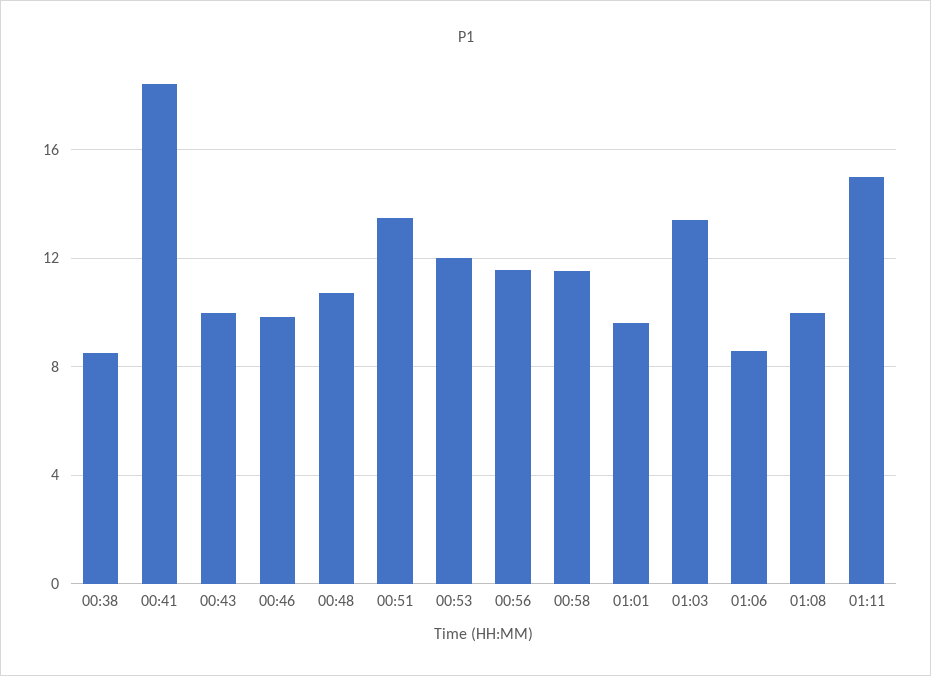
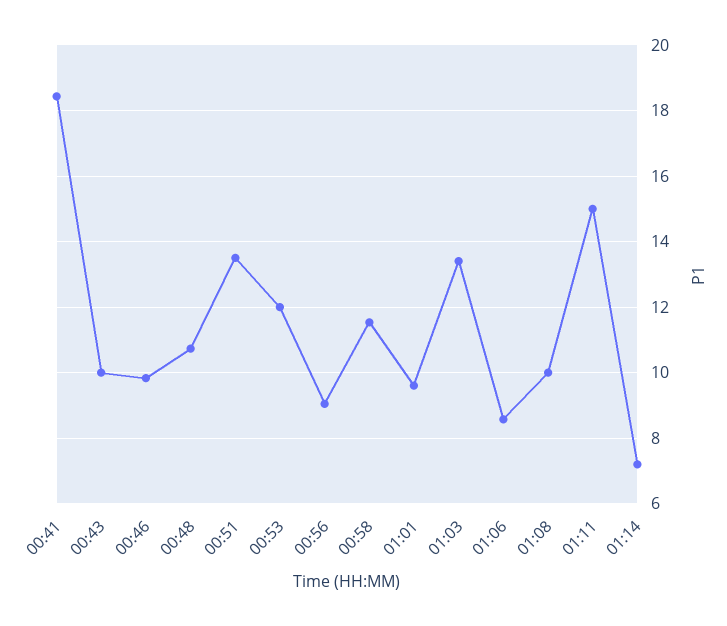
00:38: 8.5 -> none
00:56: 11.5 -> 9
01:14: none -> 7.2

